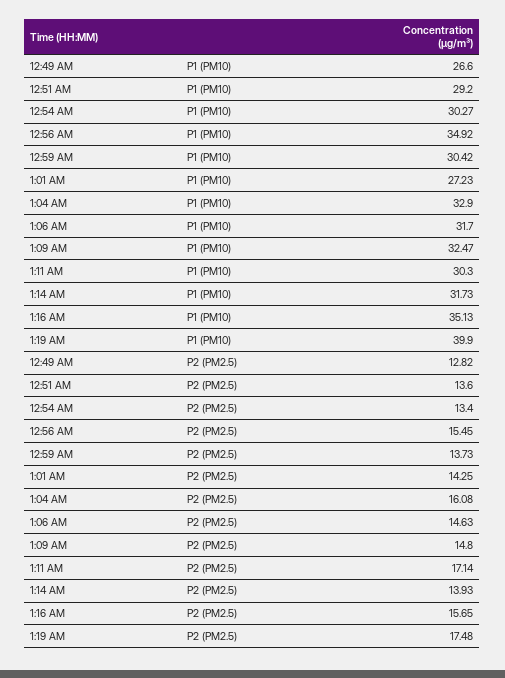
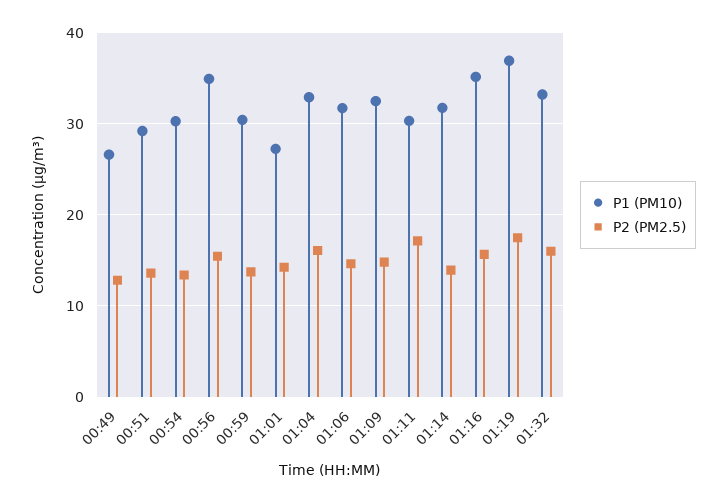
P1 (PM10), 1:19 AM: 39.9 -> 37
P1 (PM10), 01:32: none -> 33
P2 (PM2.5), 01:32: none -> 16

